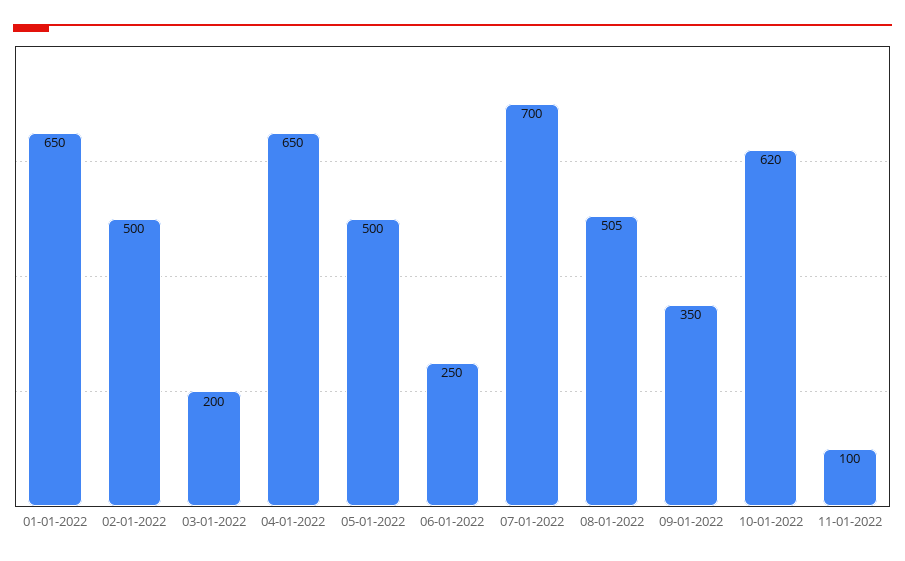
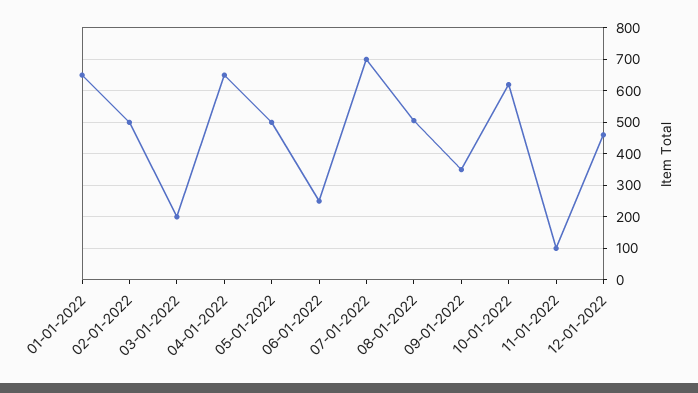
12-01-2022: none -> 460

